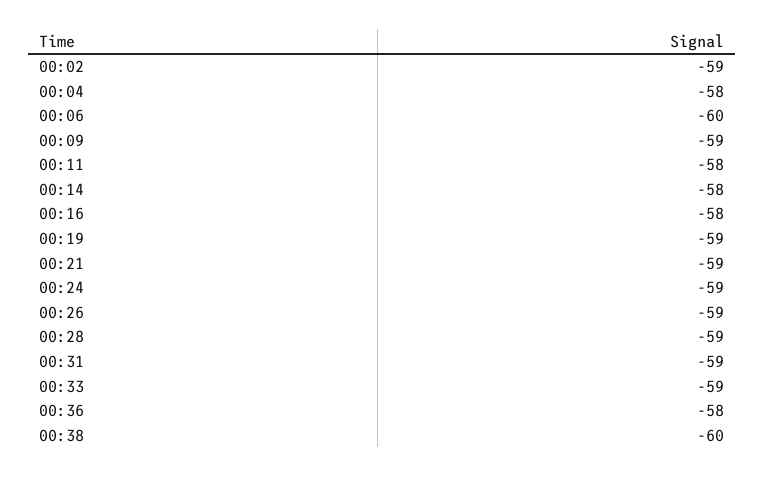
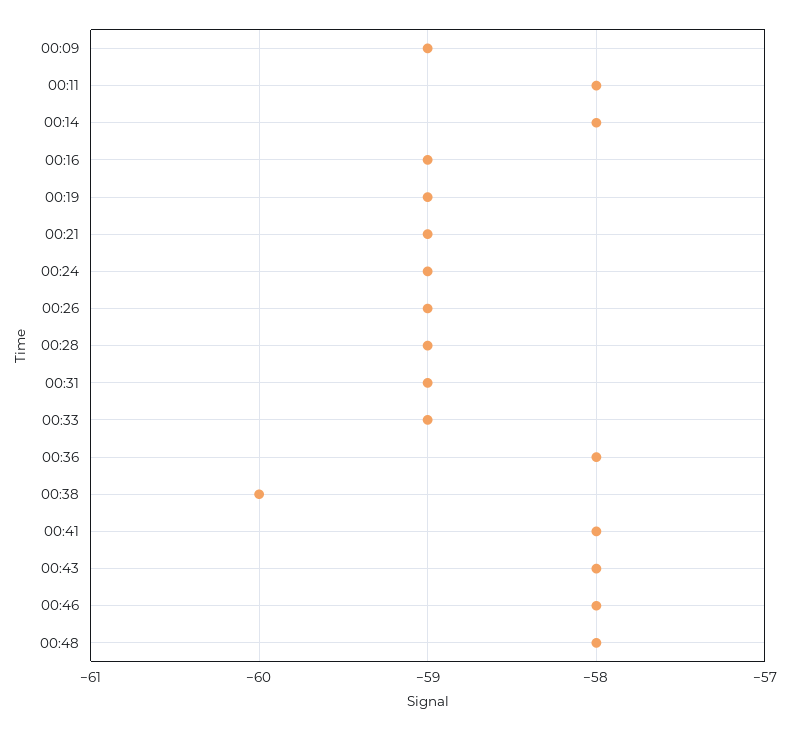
00:02: -59 -> none
00:04: -58 -> none
00:06: -60 -> none
00:16: -58 -> -59
00:41: none -> -58
00:43: none -> -58
00:46: none -> -58
00:48: none -> -58

